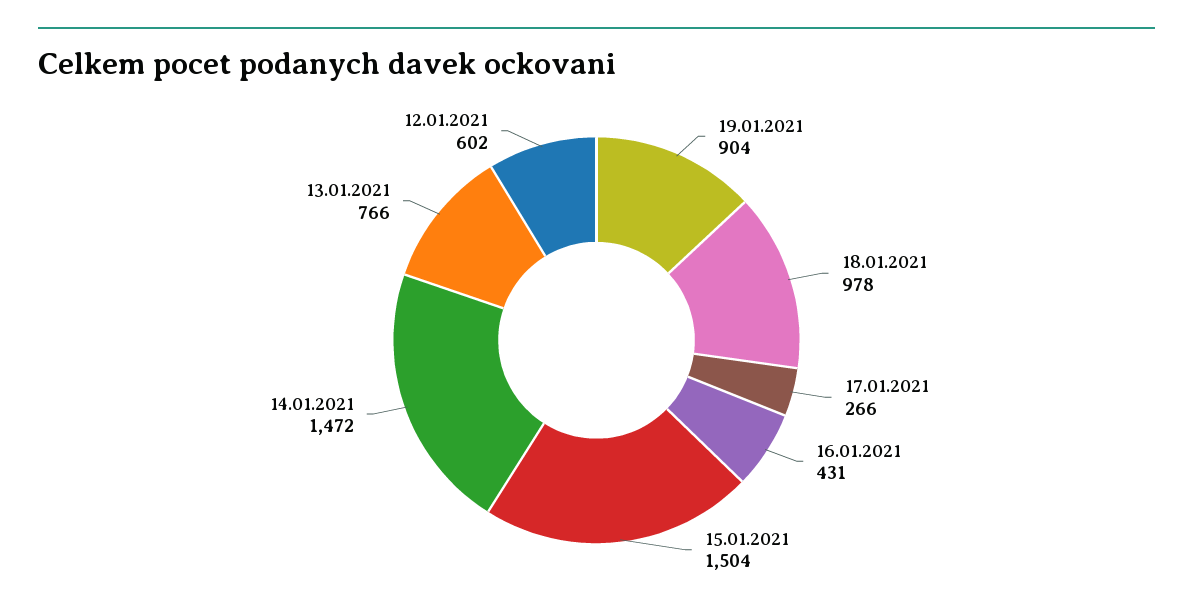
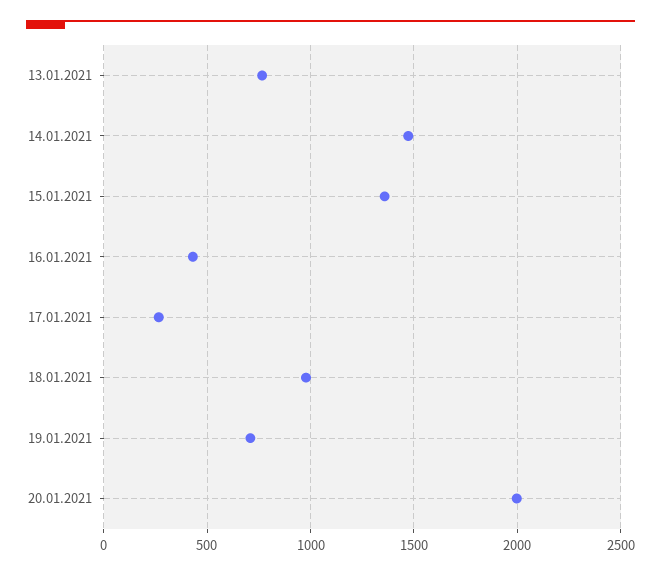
19.01.2021: 904 -> 700
15.01.2021: 1504 -> 1350
12.01.2021: 602 -> none
20.01.2021: none -> 2000

